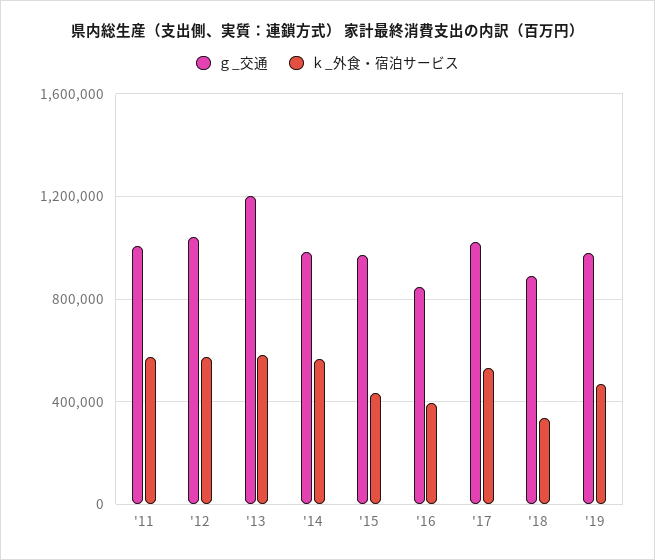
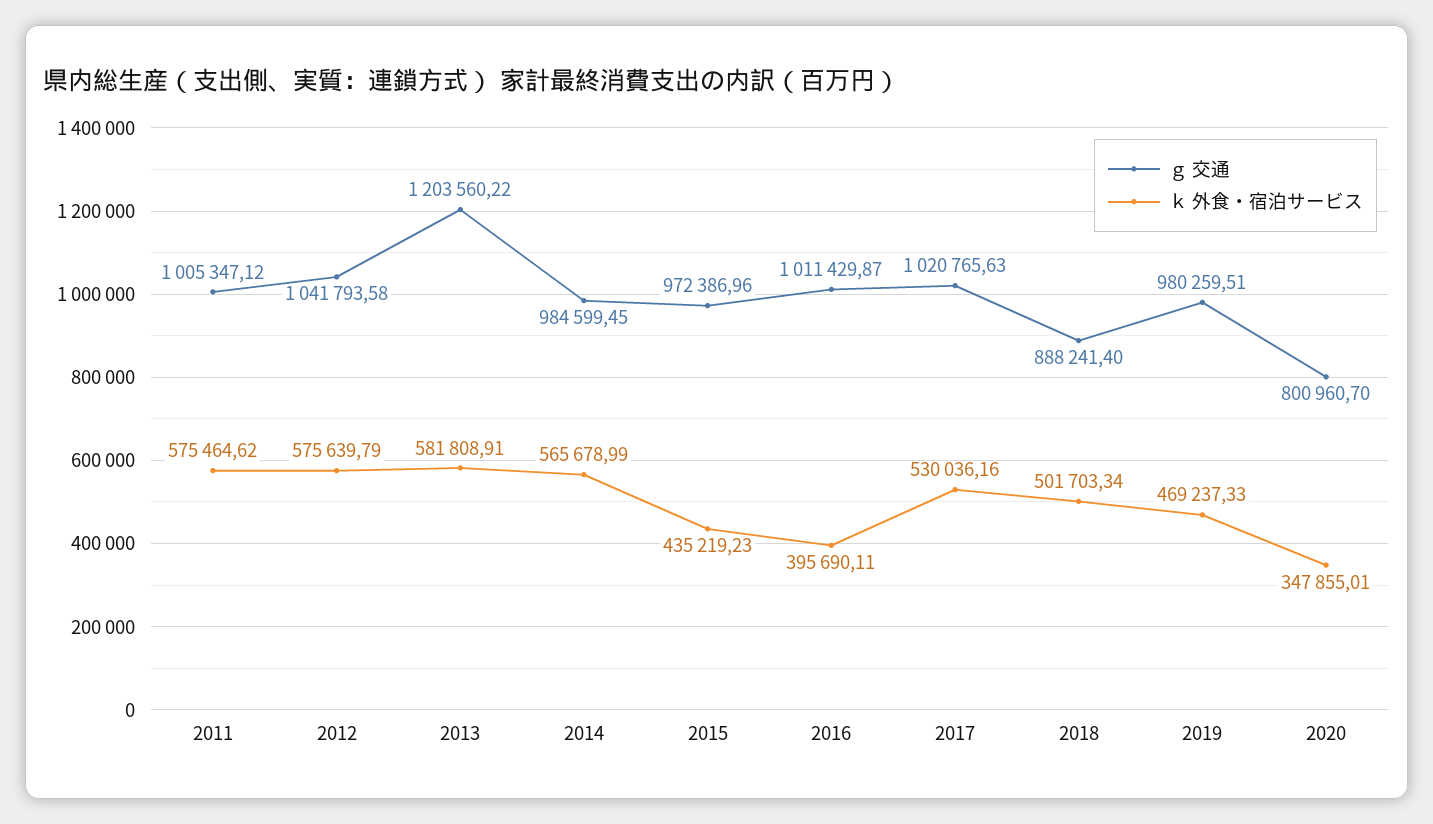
ｇ_交通, '16: 850000 -> 1011429.87
ｋ_外食・宿泊サービス, '18: 350000 -> 501703.34
ｇ_交通, 2020: none -> 800960.7
ｋ_外食・宿泊サービス, 2020: none -> 347855.01

